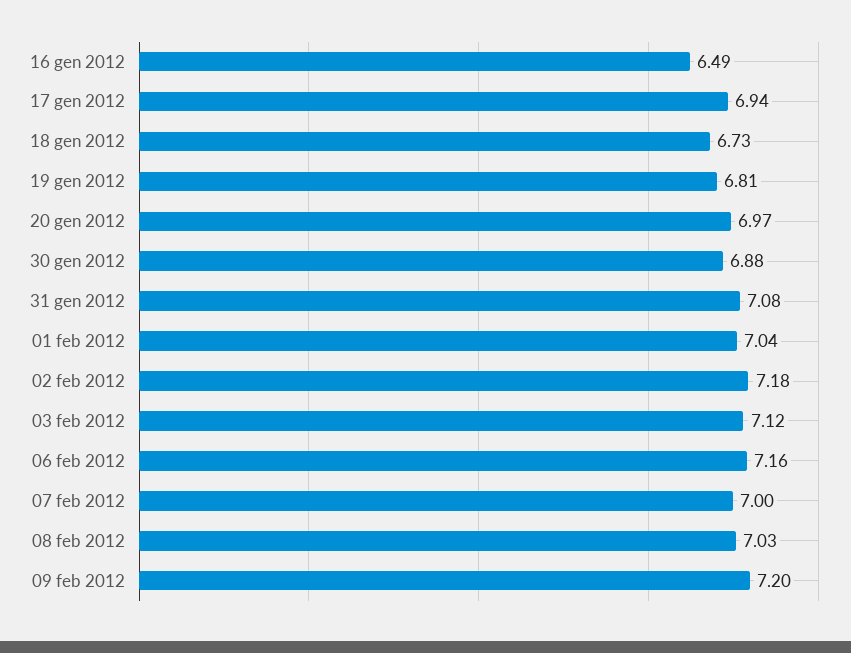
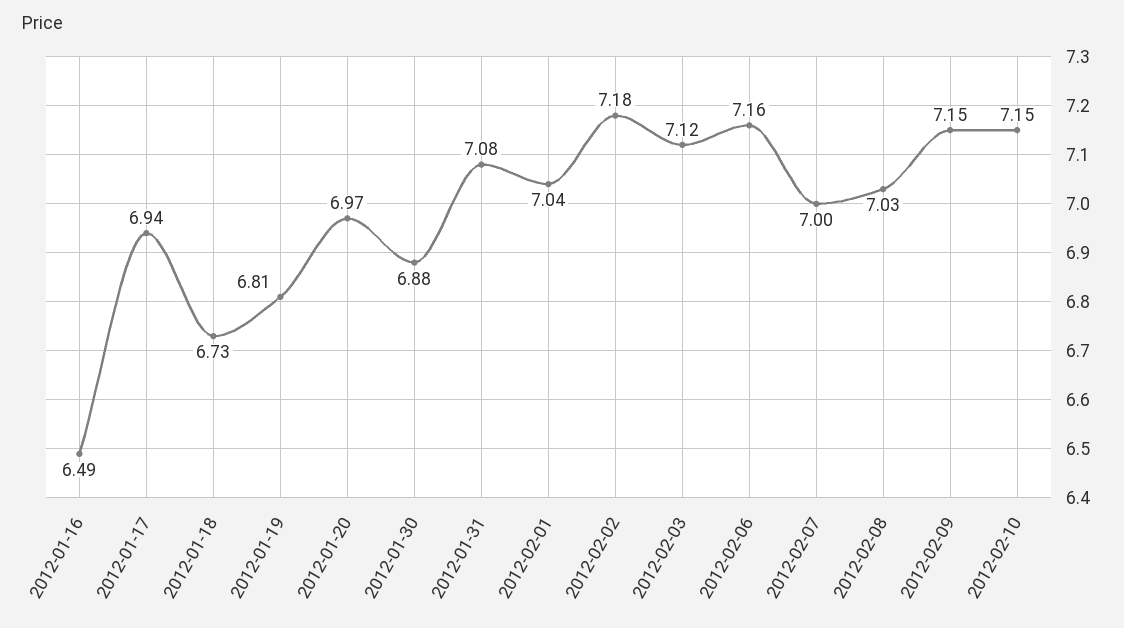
09 feb 2012: 7.2 -> 7.15
2012-02-10: none -> 7.15

